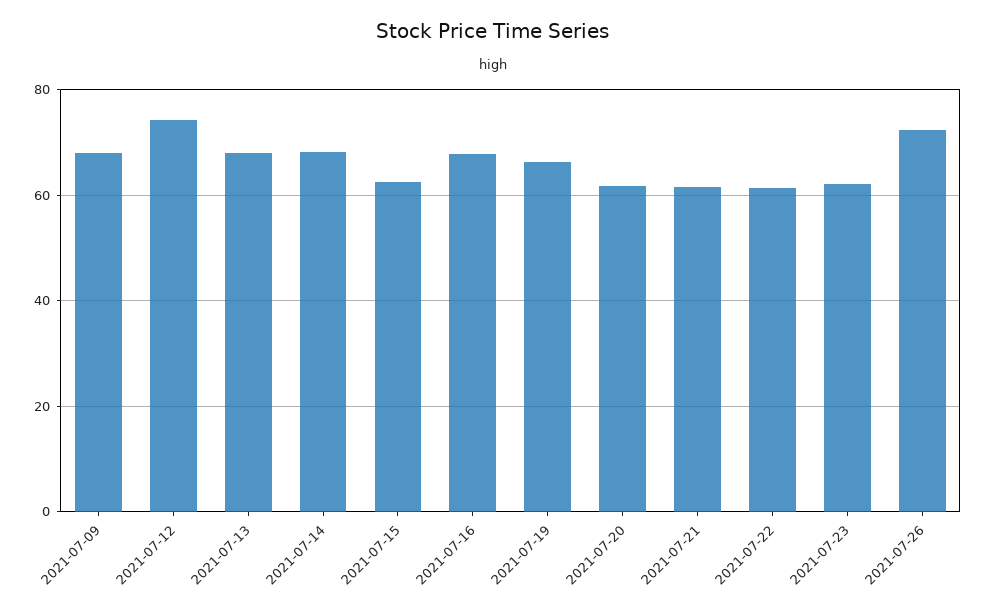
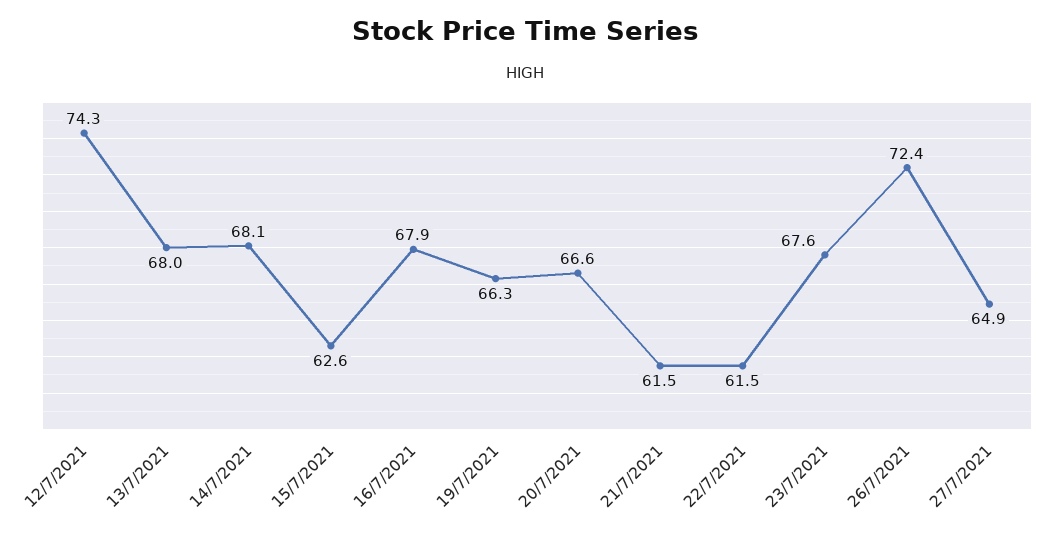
2021-07-09: 68 -> none
2021-07-20: 62 -> 66.6
2021-07-23: 62 -> 67.6
27/7/2021: none -> 64.9

